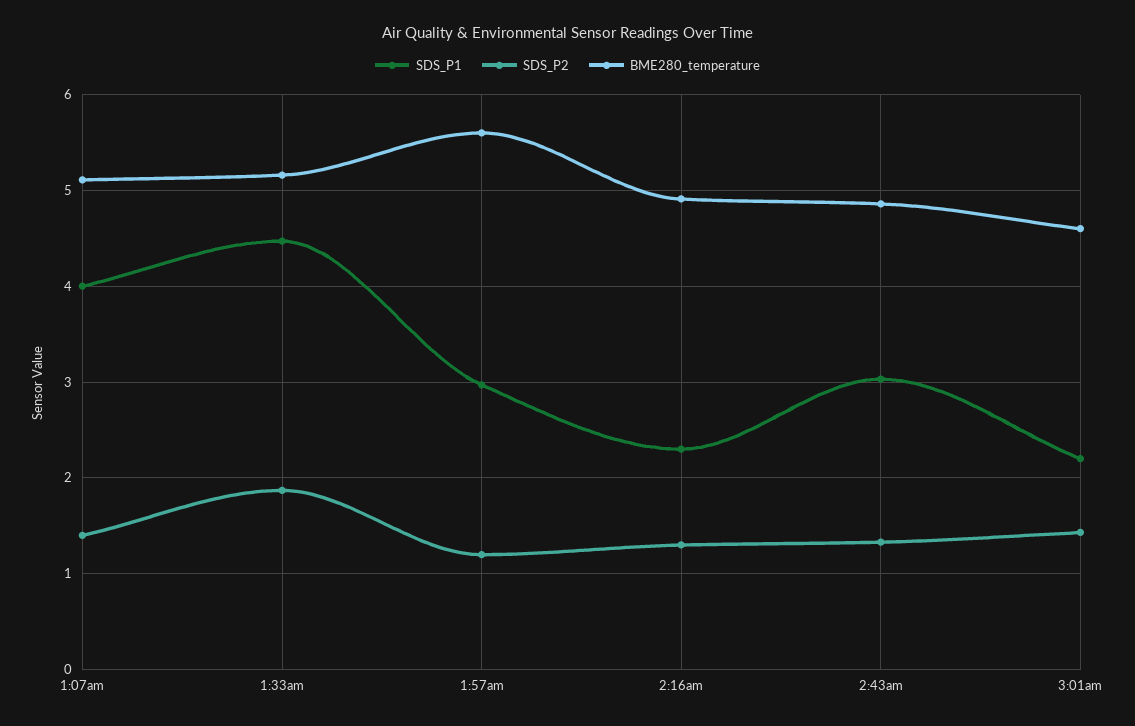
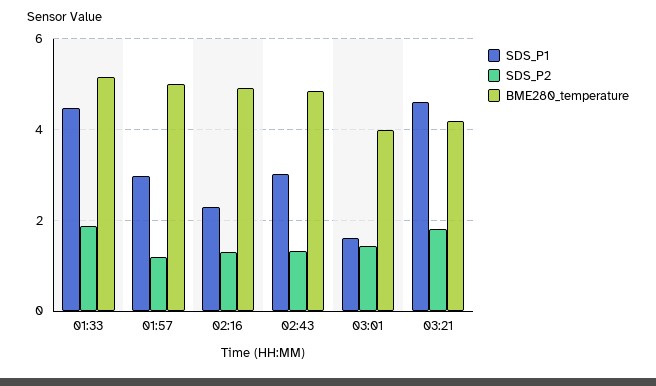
SDS_P1, 1:07am: 4 -> none
SDS_P2, 1:07am: 1.4 -> none
BME280_temperature, 1:07am: 5.1 -> none
BME280_temperature, 1:57am: 5.6 -> 5
SDS_P1, 3:01am: 2.2 -> 1.6
BME280_temperature, 3:01am: 4.6 -> 4
SDS_P1, 03:21: none -> 4.6
SDS_P2, 03:21: none -> 1.8
BME280_temperature, 03:21: none -> 4.2

